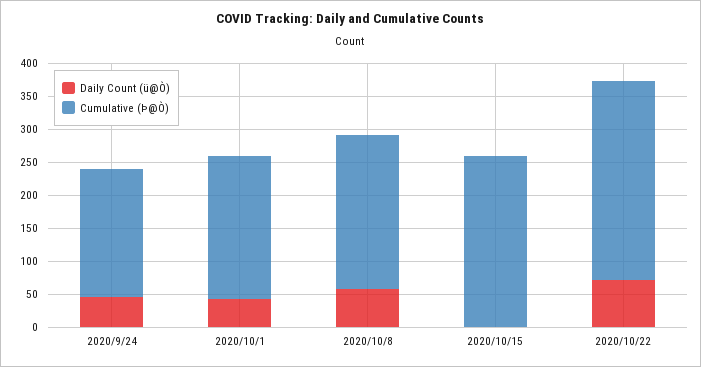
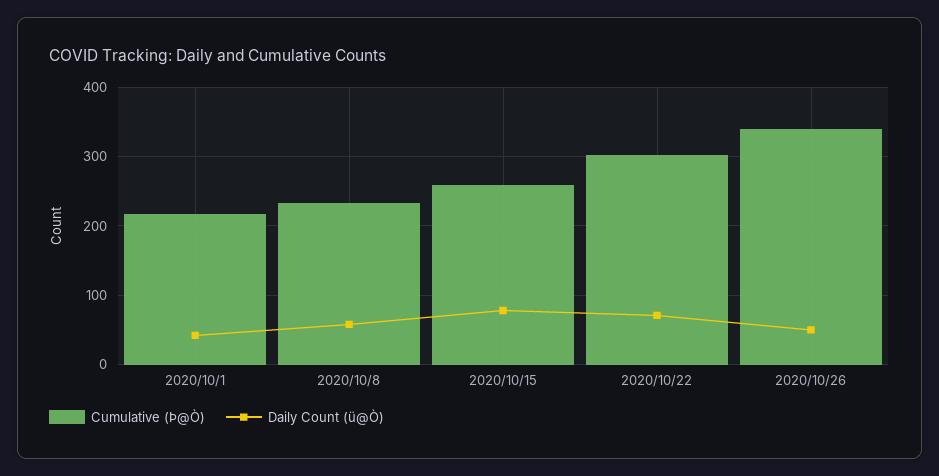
Daily Count (ü@Ò), 2020/9/24: 50 -> none
Cumulative (Þ@Ò), 2020/9/24: 200 -> none
Daily Count (ü@Ò), 2020/10/15: 0 -> 80
Cumulative (Þ@Ò), 2020/10/26: none -> 340
Daily Count (ü@Ò), 2020/10/26: none -> 50

